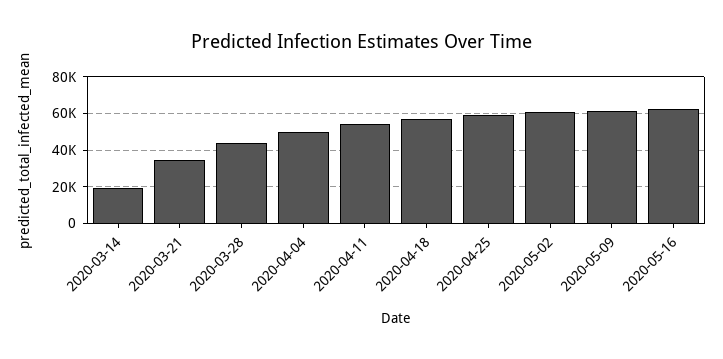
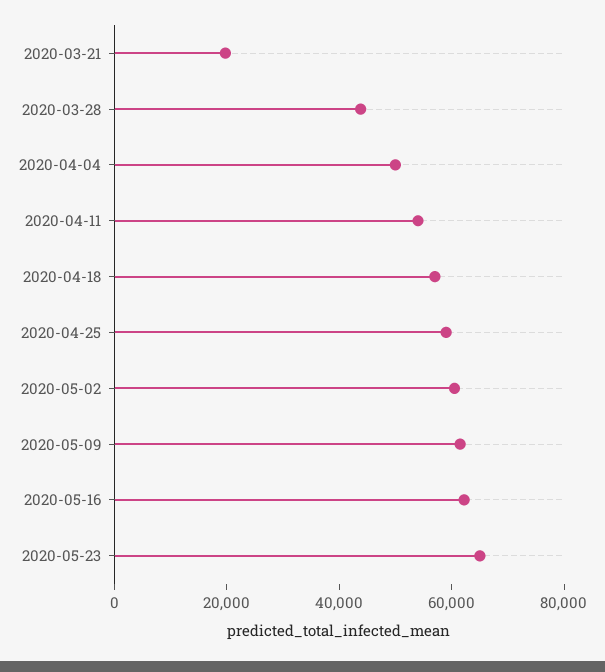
2020-03-14: 20000 -> none
2020-03-21: 35000 -> 20000
2020-05-23: none -> 65000

